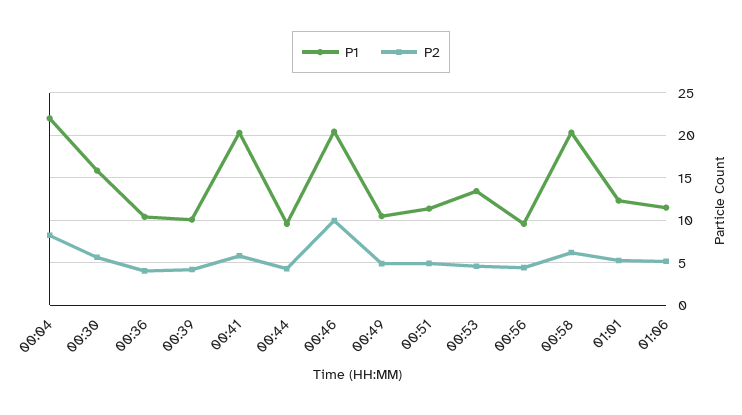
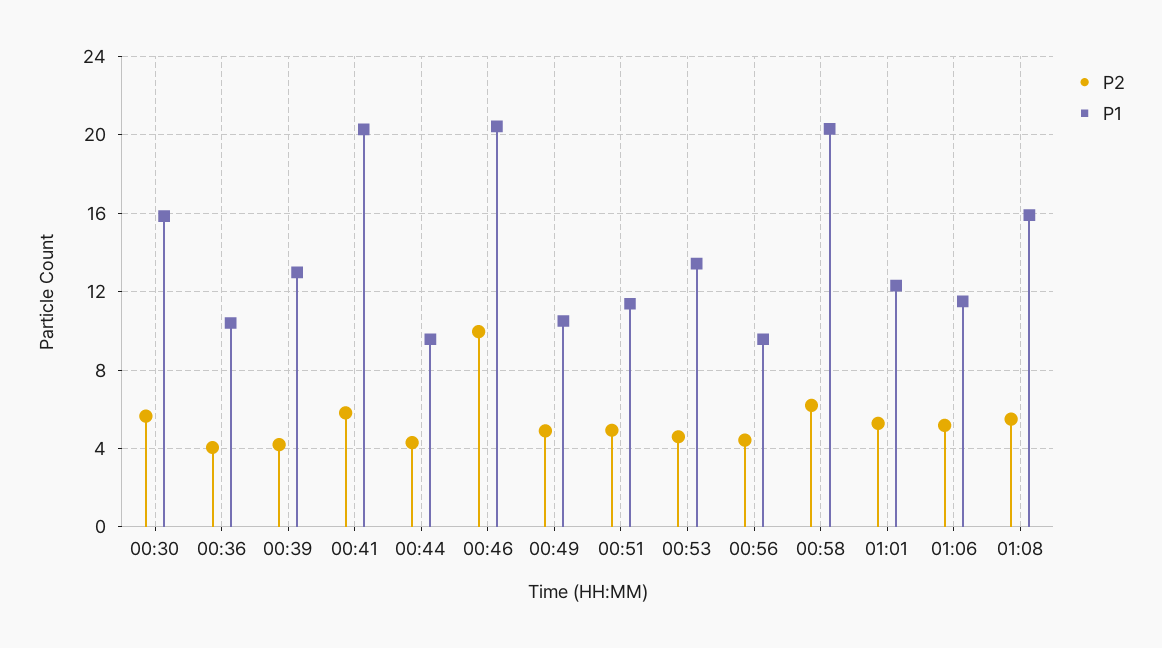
P1, 00:04: 22 -> none
P2, 00:04: 8 -> none
P1, 00:39: 10 -> 13
P2, 01:08: none -> 5.5
P1, 01:08: none -> 16

